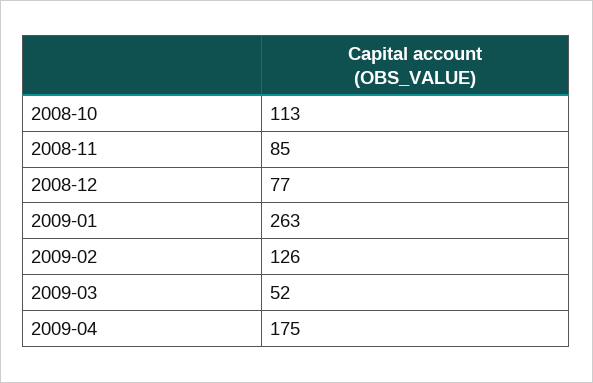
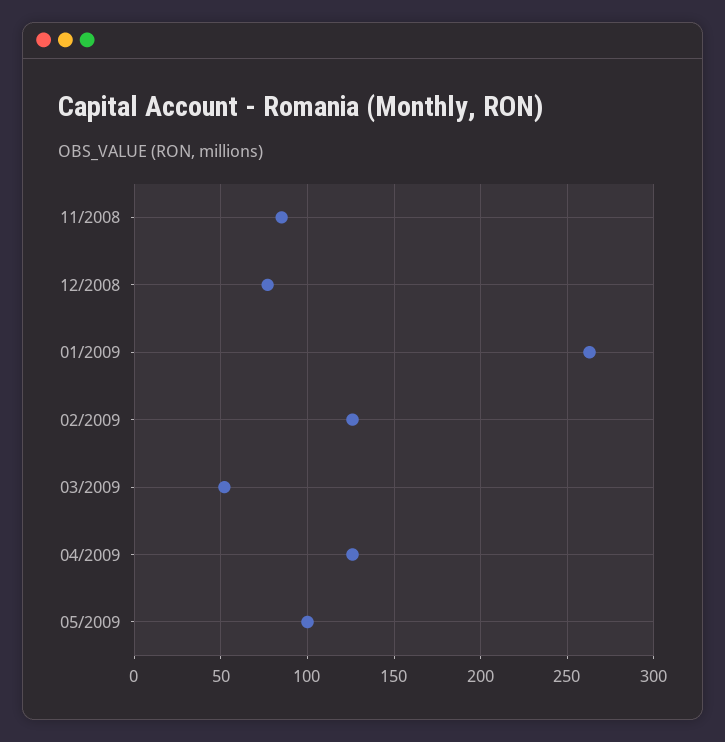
2008-10: 113 -> none
2009-04: 175 -> 125
05/2009: none -> 100

